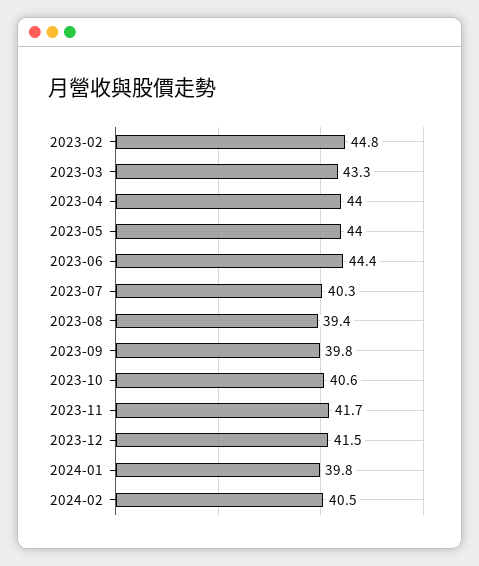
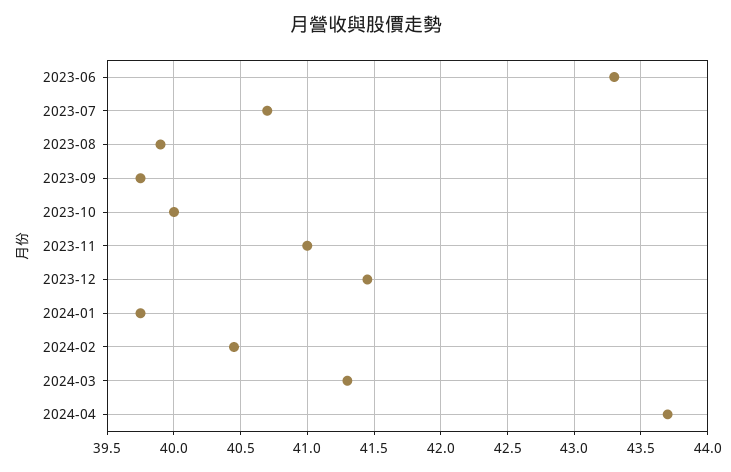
2023-02: 44.8 -> none
2023-03: 43.3 -> none
2023-04: 44 -> none
2023-05: 44 -> none
2023-06: 44.4 -> 43.3
2023-07: 40.3 -> 40.7
2023-08: 39.4 -> 39.9
2023-10: 40.6 -> 40
2023-11: 41.7 -> 41
2024-03: none -> 41.3
2024-04: none -> 43.7

